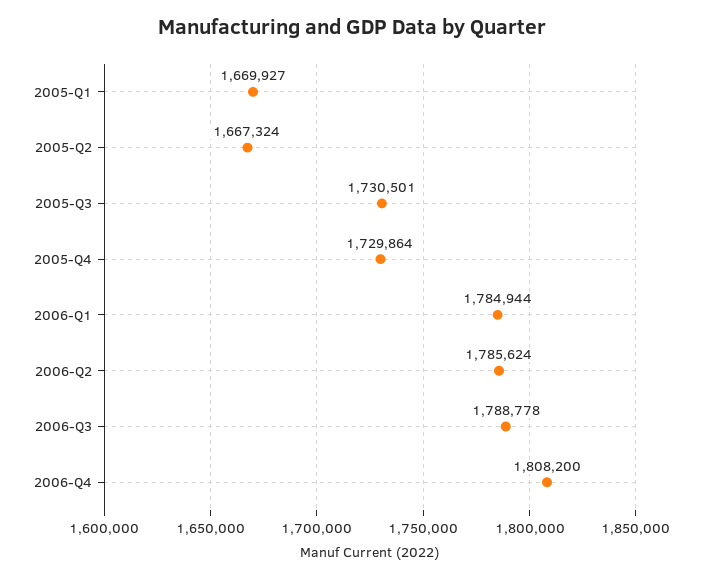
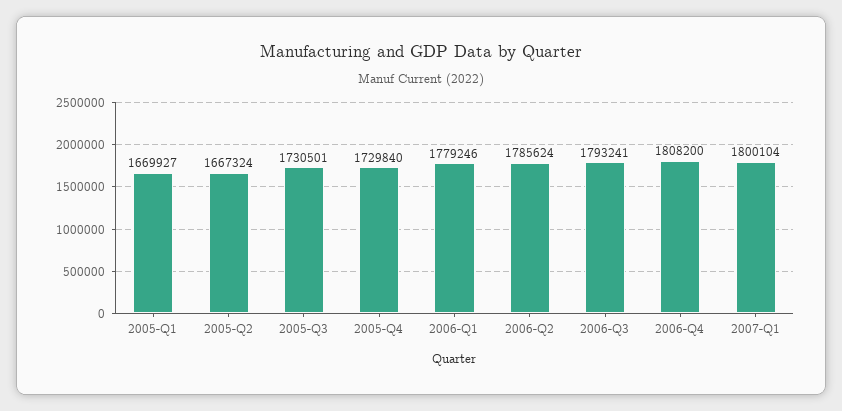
2005-Q4: 1729864 -> 1729840
2006-Q1: 1784944 -> 1779246
2006-Q3: 1788778 -> 1793241
2007-Q1: none -> 1800104

